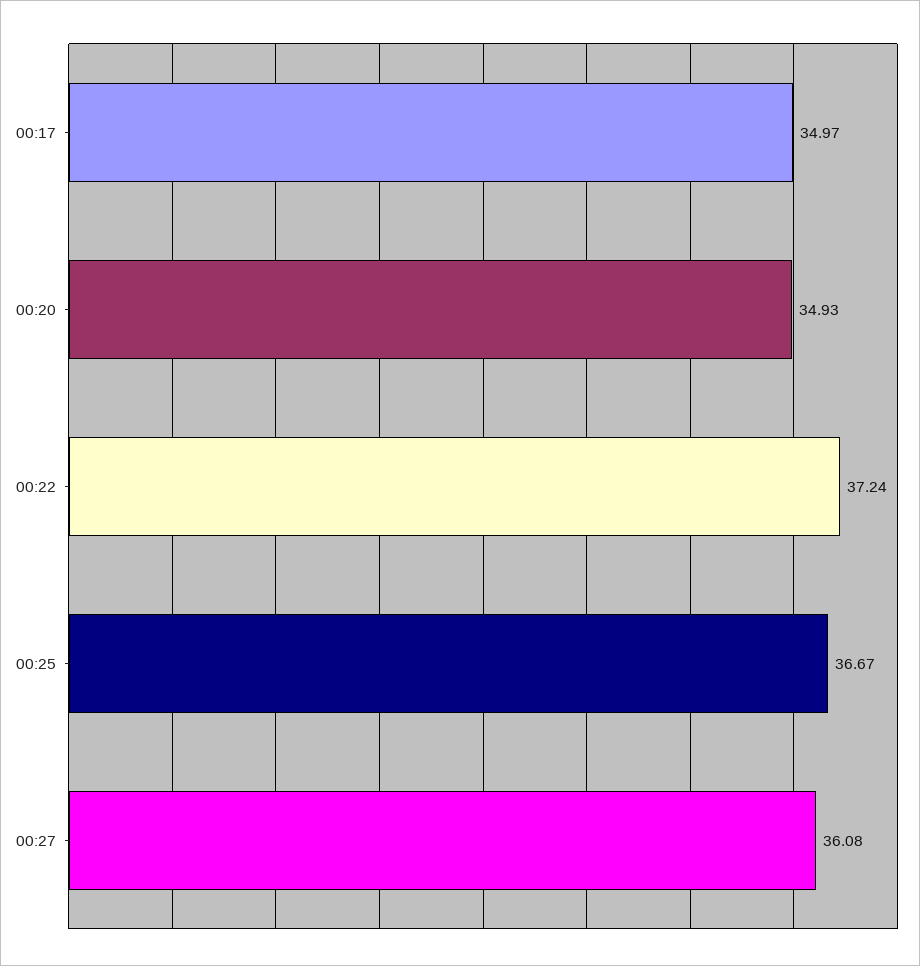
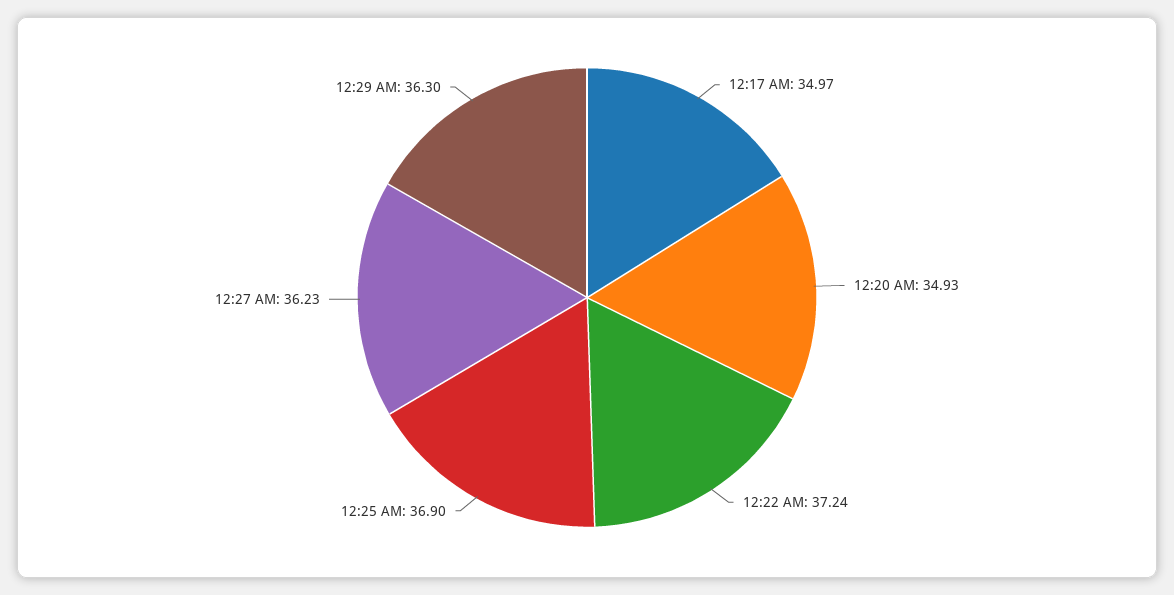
00:25: 36.67 -> 36.9
00:27: 36.08 -> 36.23
12:29 AM: none -> 36.3

